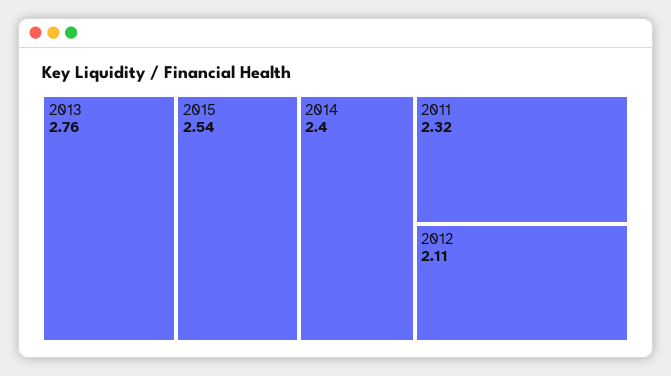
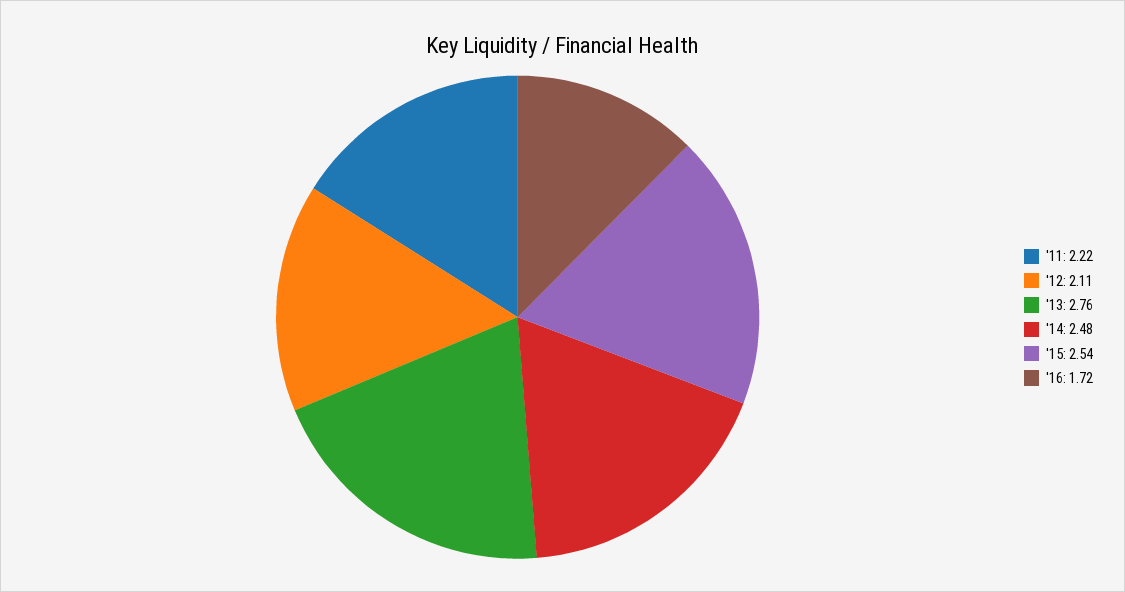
2014: 2.4 -> 2.48
2011: 2.32 -> 2.22
'16: none -> 1.72

